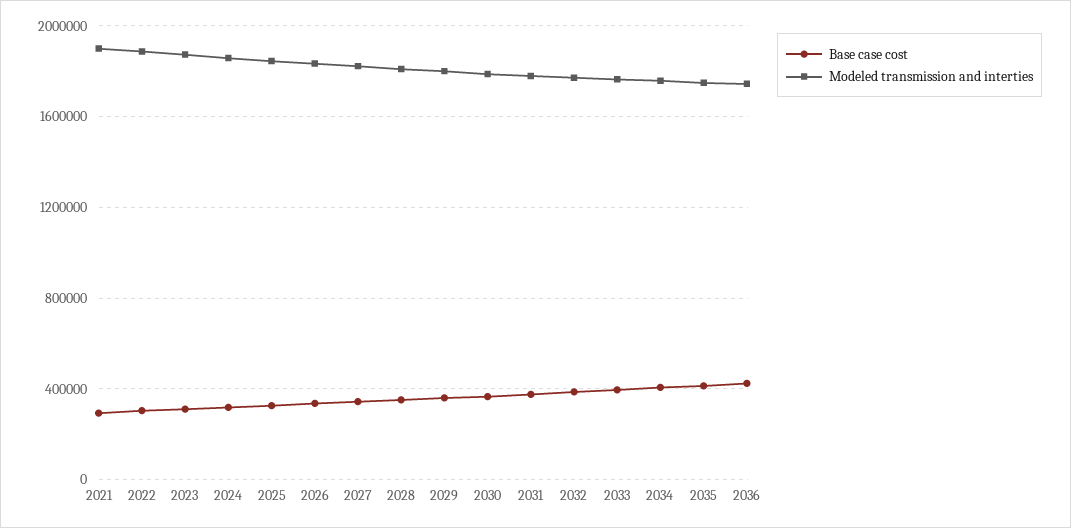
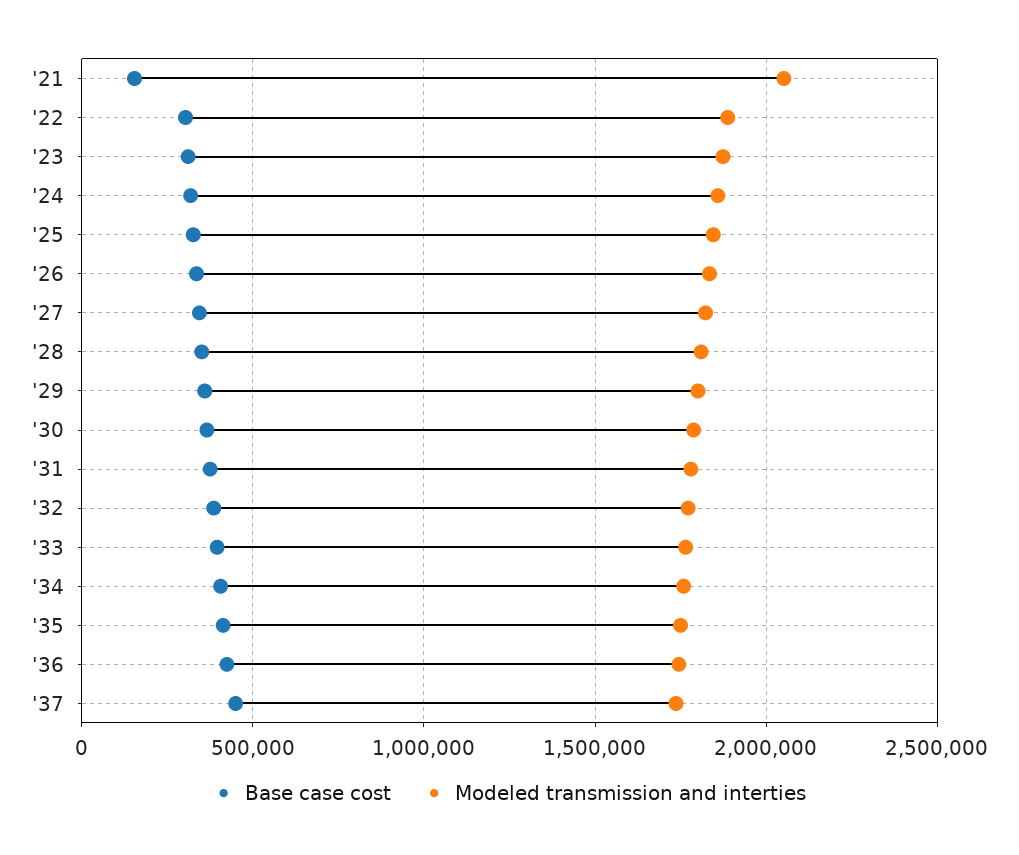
Base case cost, 2021: 300000 -> 150000
Modeled transmission and interties, 2021: 1900000 -> 2050000
Base case cost, '37: none -> 450000
Modeled transmission and interties, '37: none -> 1750000

